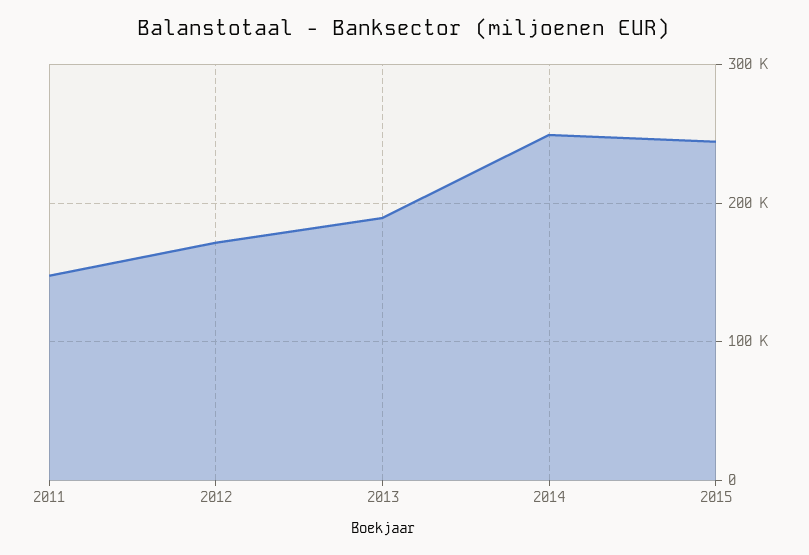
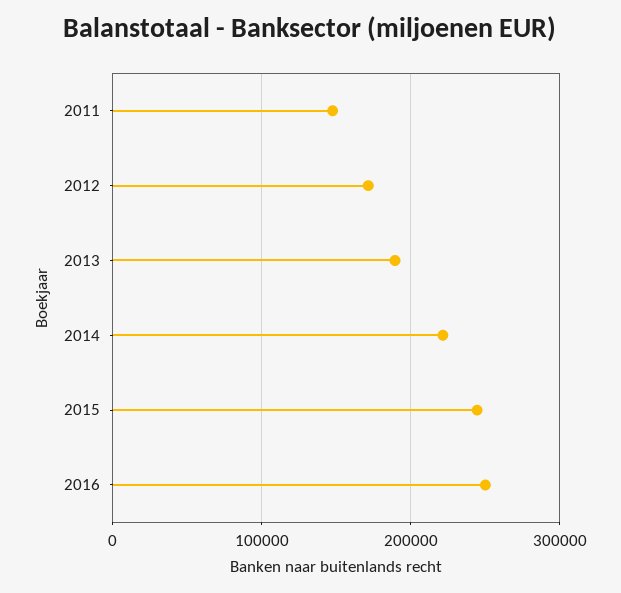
2014: 250000 -> 220000
2016: none -> 250000

